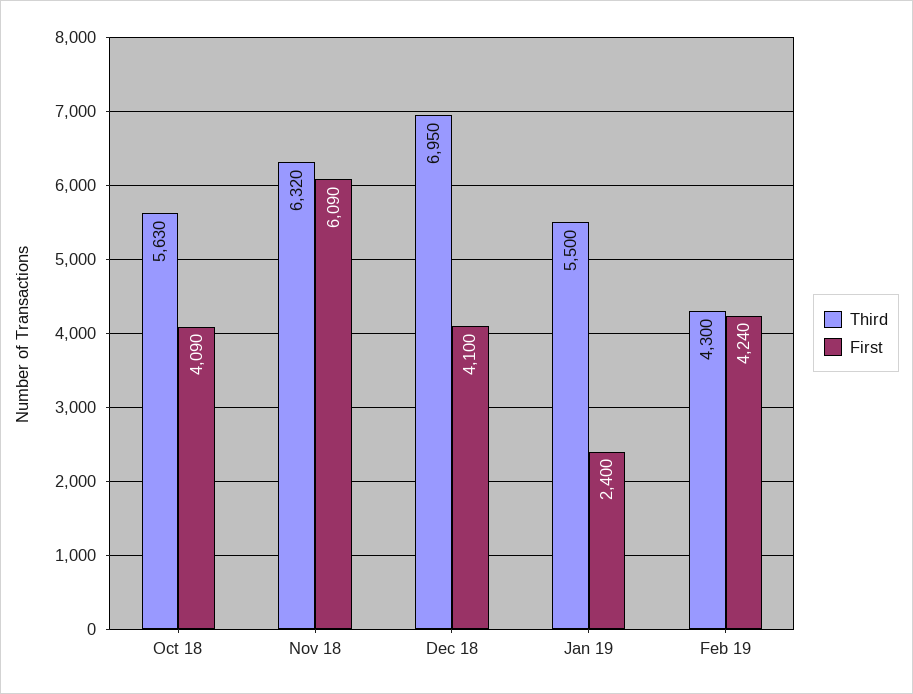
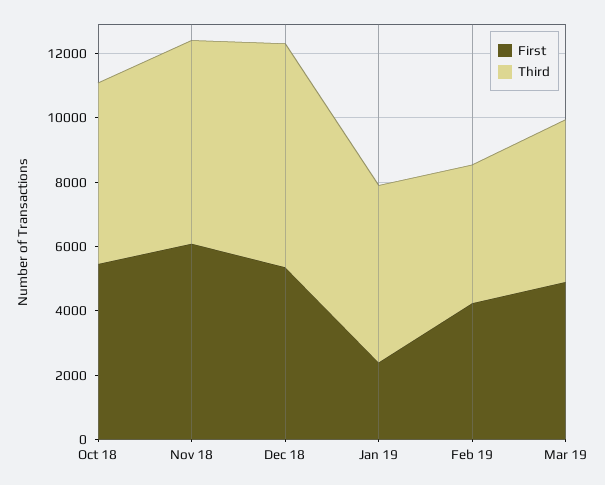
First, Oct 18: 4090 -> 5500
First, Dec 18: 4100 -> 5500
First, Mar 19: none -> 5000
Third, Mar 19: none -> 5000

